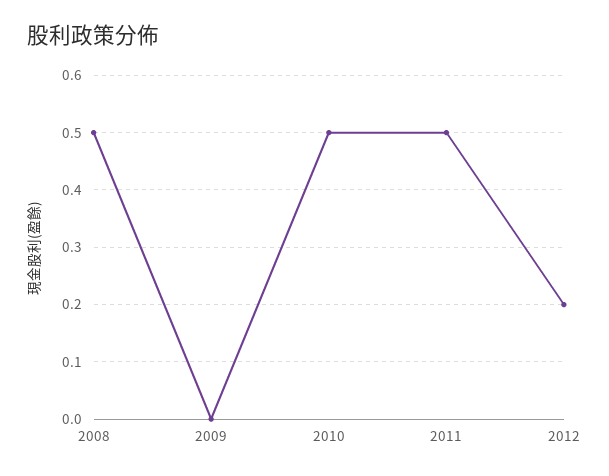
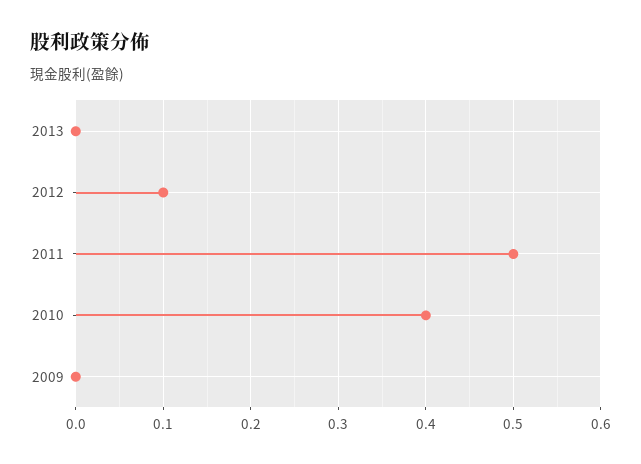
2008: 0.5 -> none
2010: 0.5 -> 0.4
2012: 0.2 -> 0.1
2013: none -> 0

